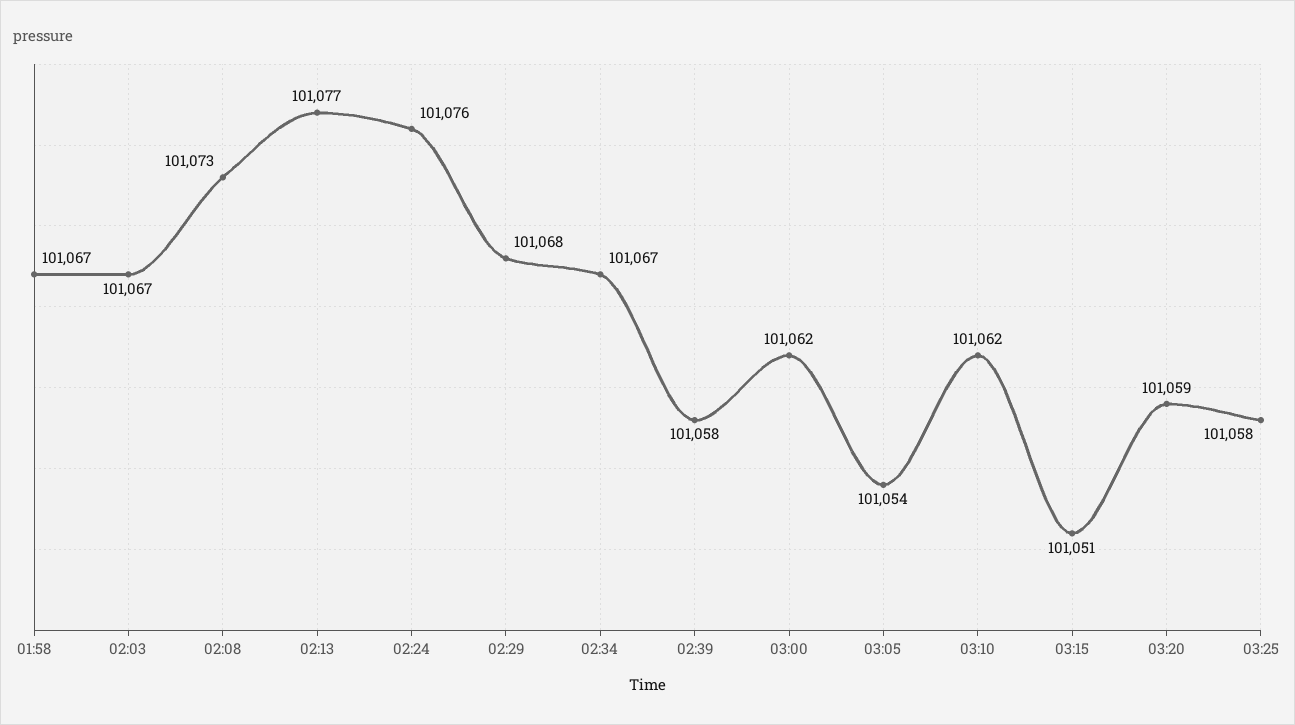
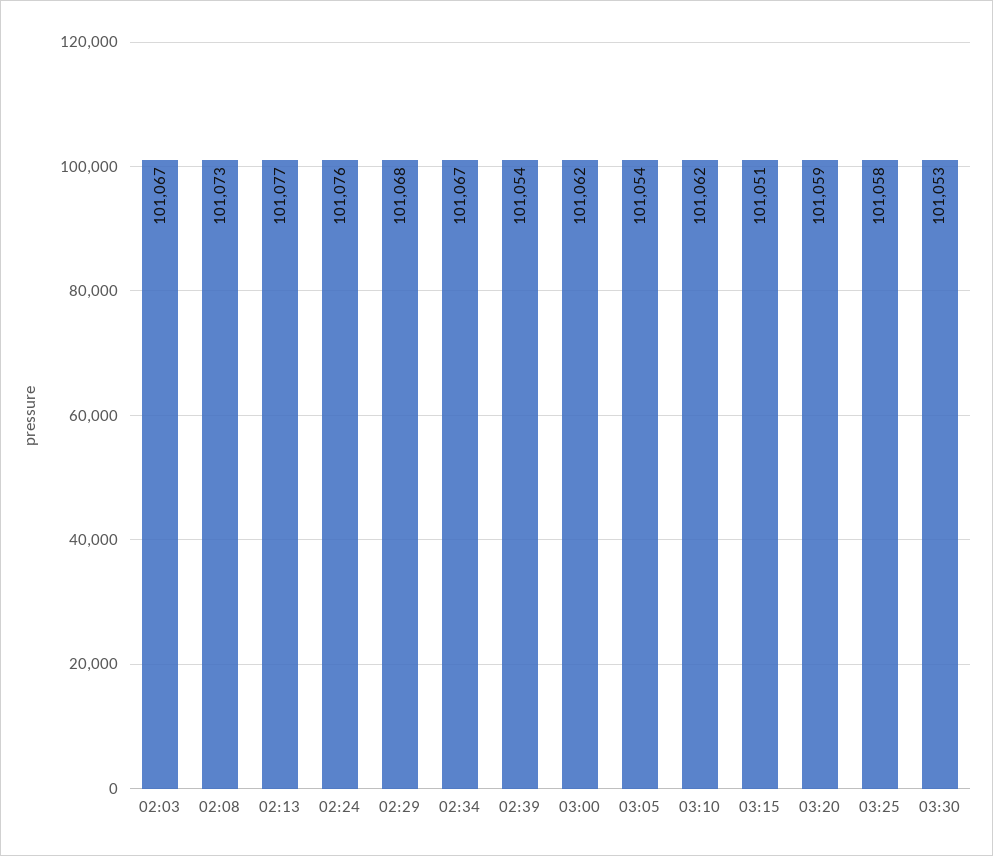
01:58: 101067 -> none
02:39: 101058 -> 101054
03:30: none -> 101053

